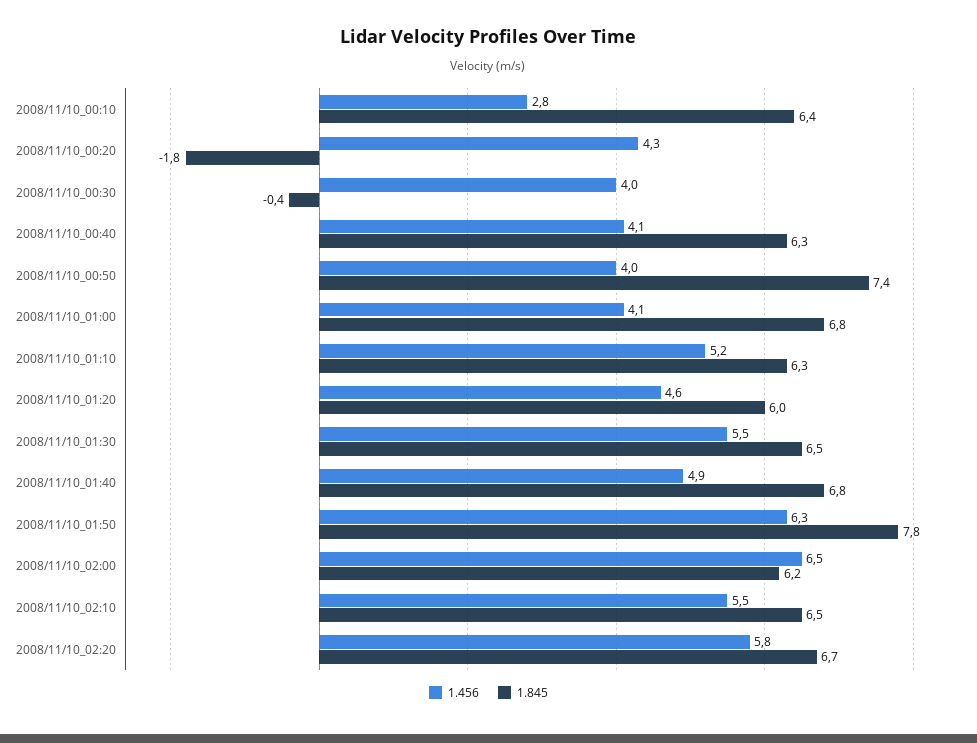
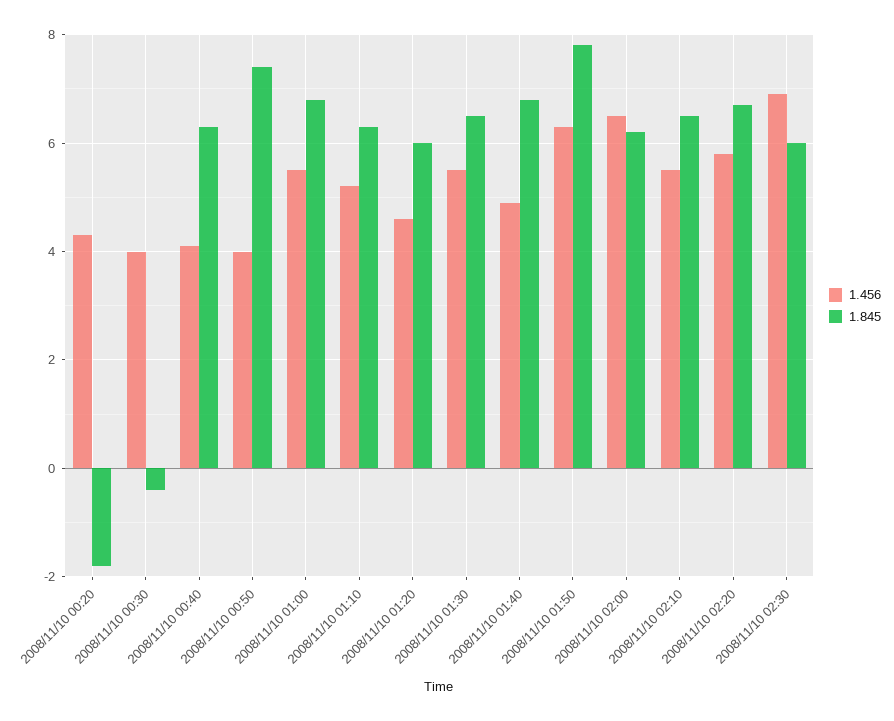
1.456, 2008/11/10_00:10: 2.8 -> none
1.845, 2008/11/10_00:10: 6.4 -> none
1.456, 2008/11/10_01:00: 4.1 -> 5.5
1.456, 2008/11/10 02:30: none -> 7
1.845, 2008/11/10 02:30: none -> 6

